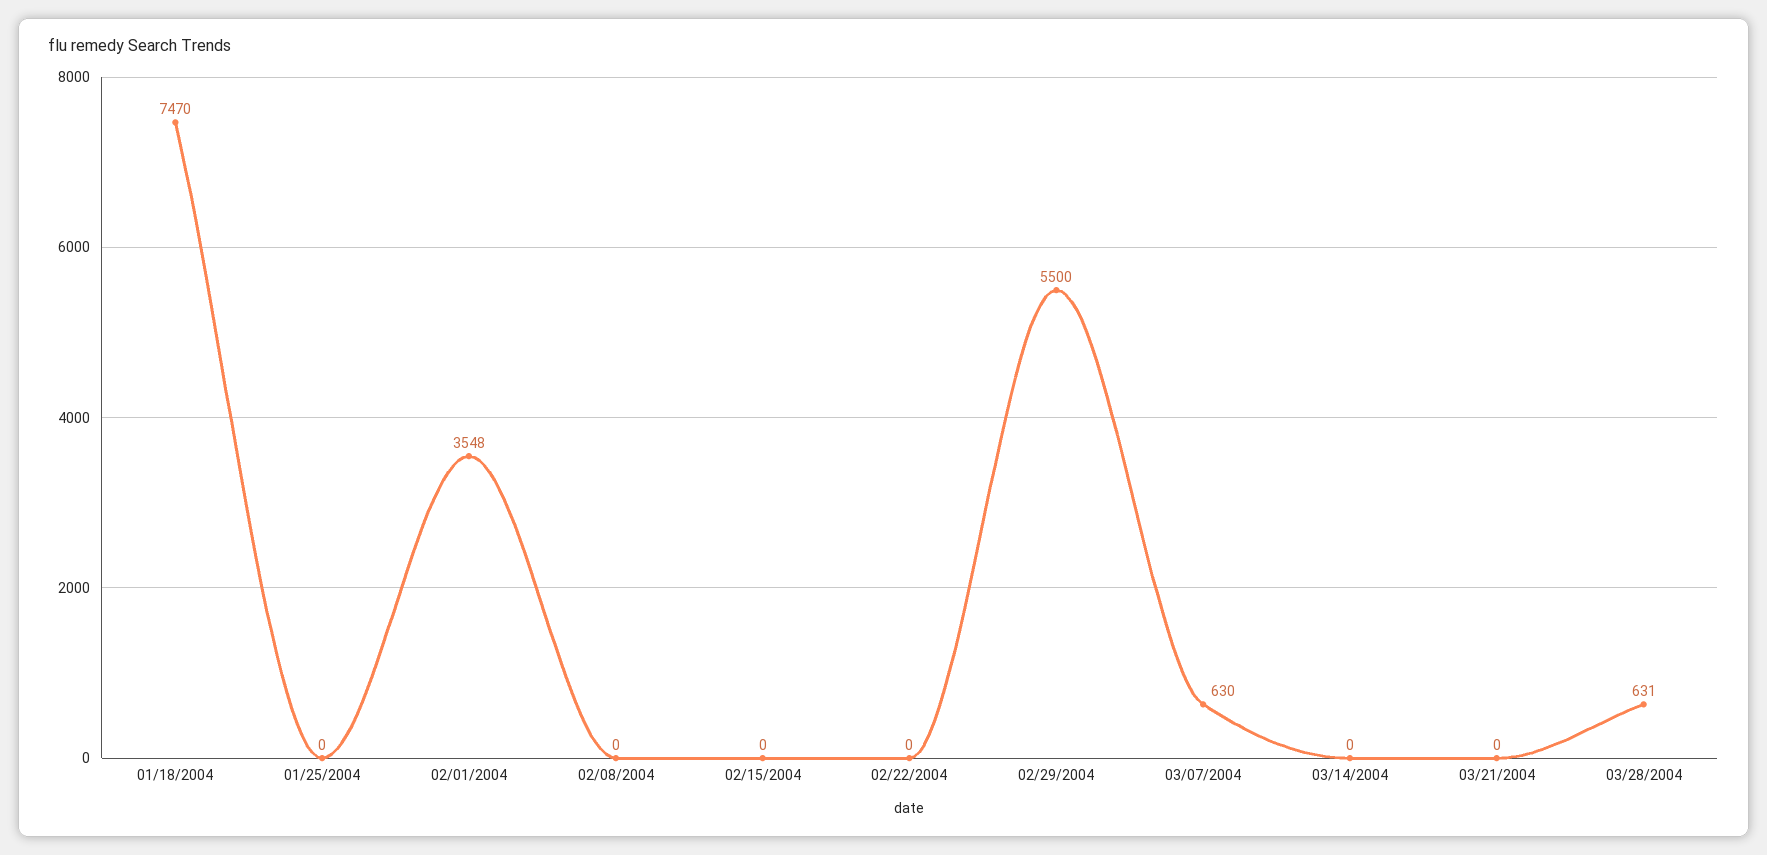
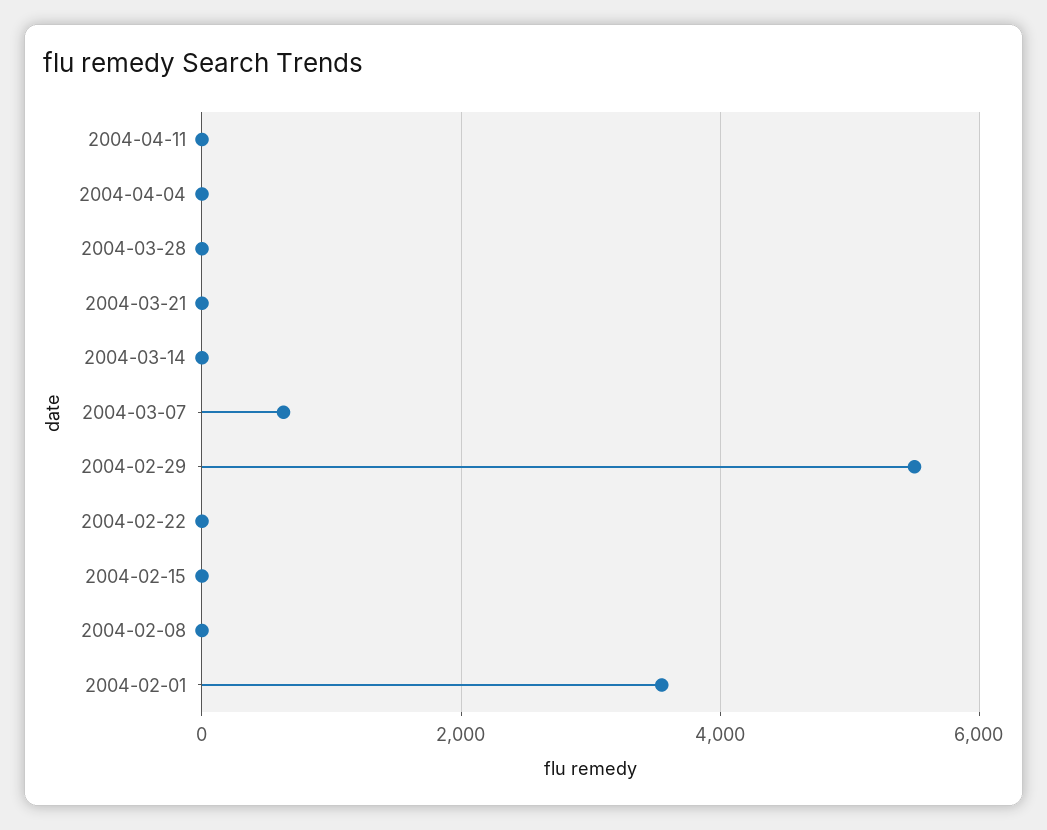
01/18/2004: 7470 -> none
01/25/2004: 0 -> none
03/28/2004: 631 -> 0
2004-04-11: none -> 0
2004-04-04: none -> 0

